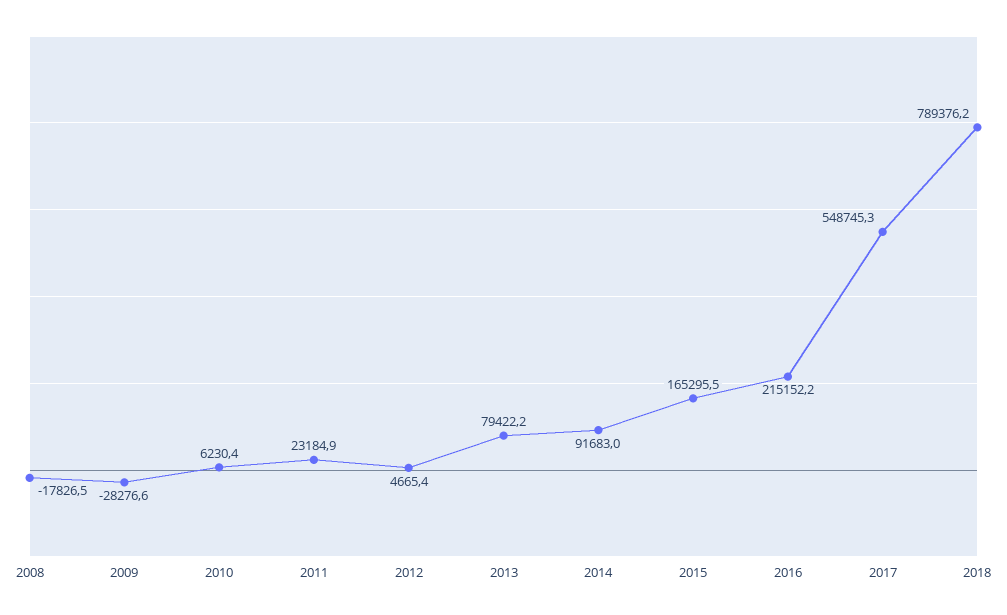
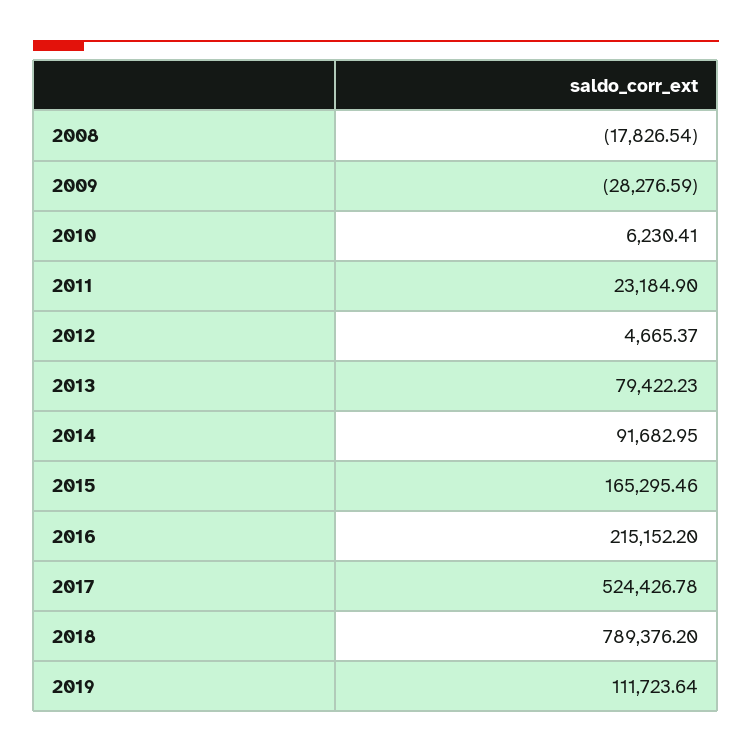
2017: 548745.3 -> 524426.78
2019: none -> 111723.64

